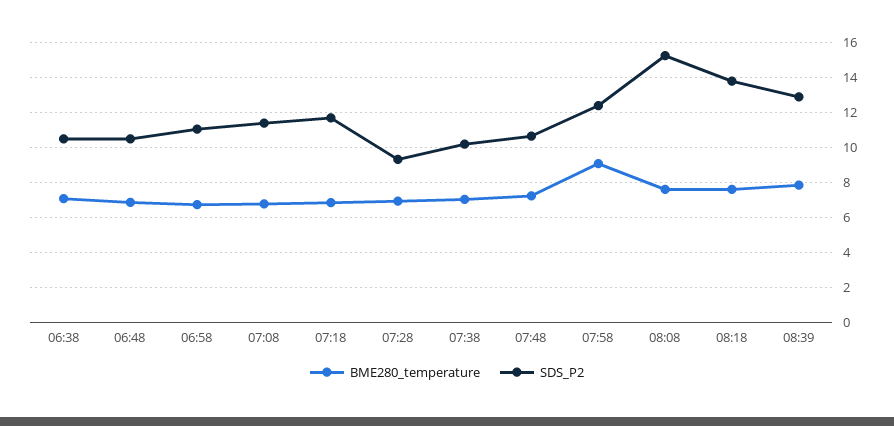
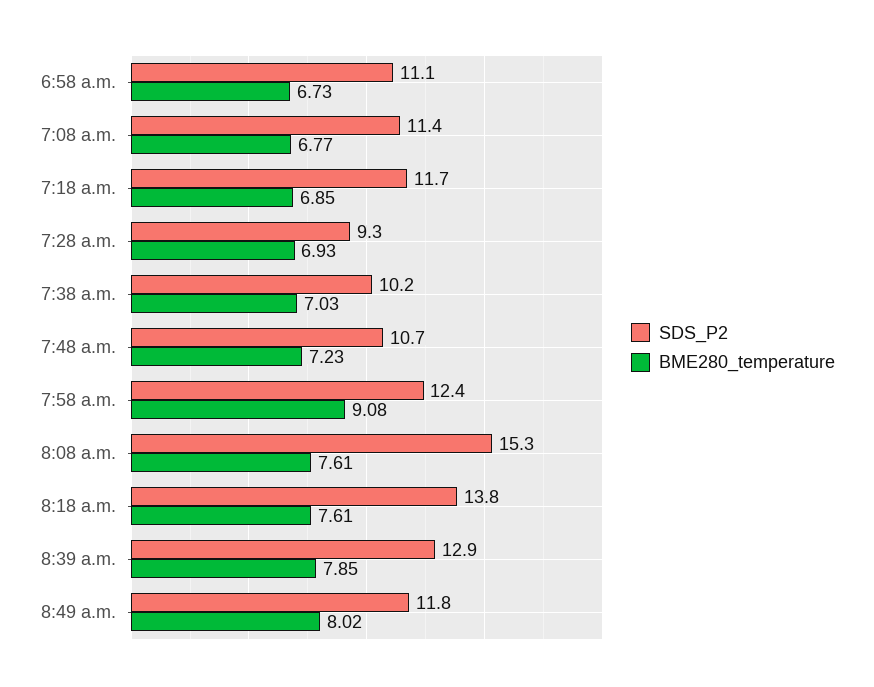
BME280_temperature, 06:38: 7 -> none
SDS_P2, 06:38: 10.5 -> none
BME280_temperature, 06:48: 7 -> none
SDS_P2, 06:48: 10.5 -> none
SDS_P2, 8:49 a.m.: none -> 11.8
BME280_temperature, 8:49 a.m.: none -> 8.02

